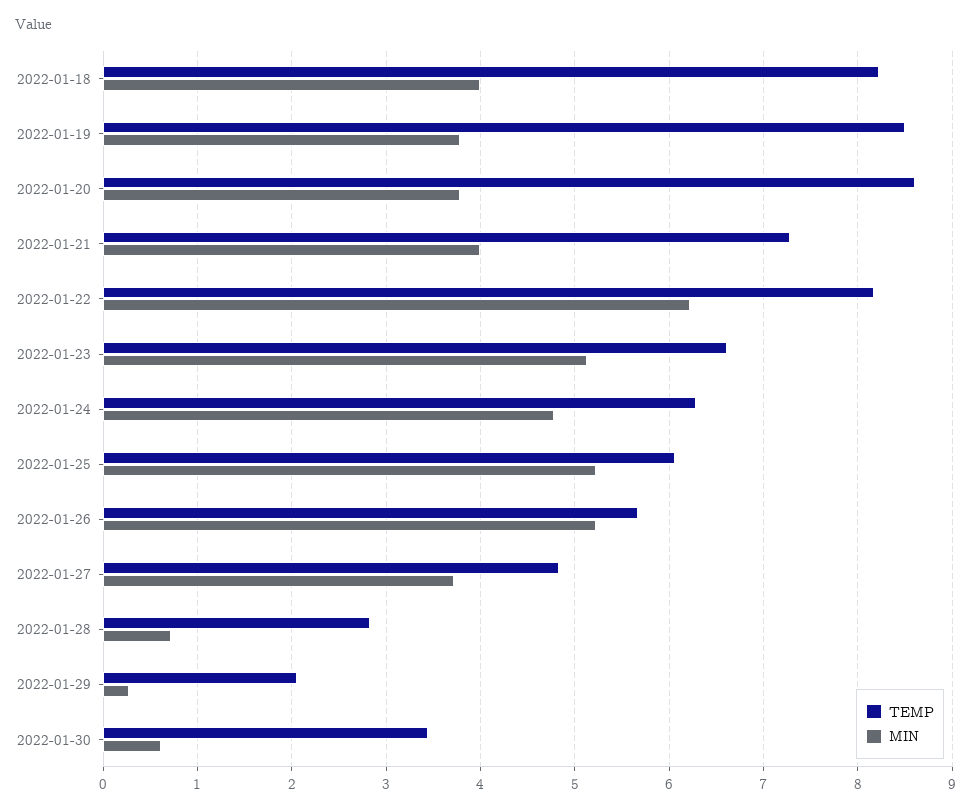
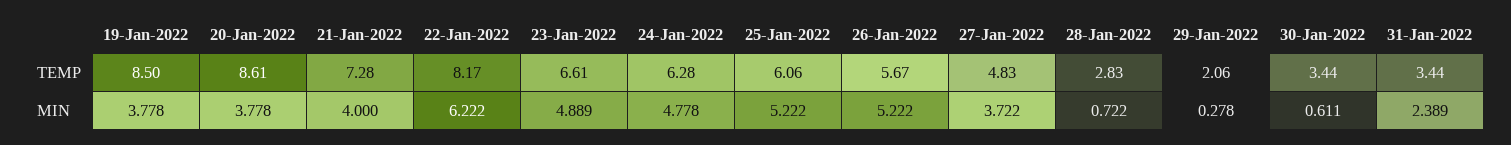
TEMP, 2022-01-18: 8.2 -> none
MIN, 2022-01-18: 4 -> none
MIN, 2022-01-23: 5.1 -> 4.889
TEMP, 31-Jan-2022: none -> 3.44
MIN, 31-Jan-2022: none -> 2.389

